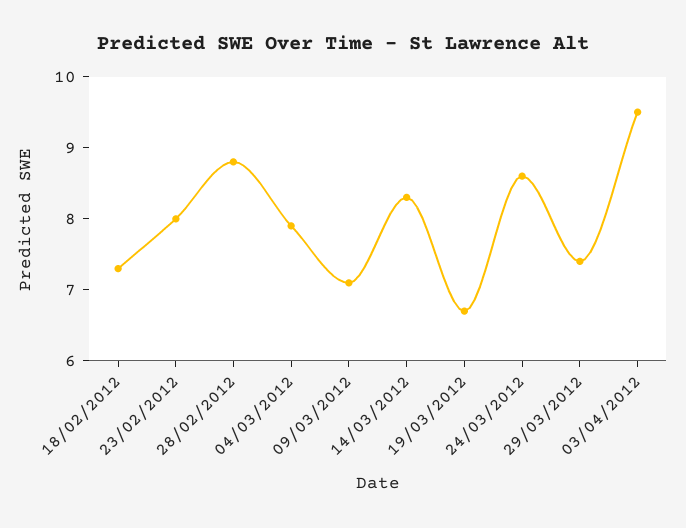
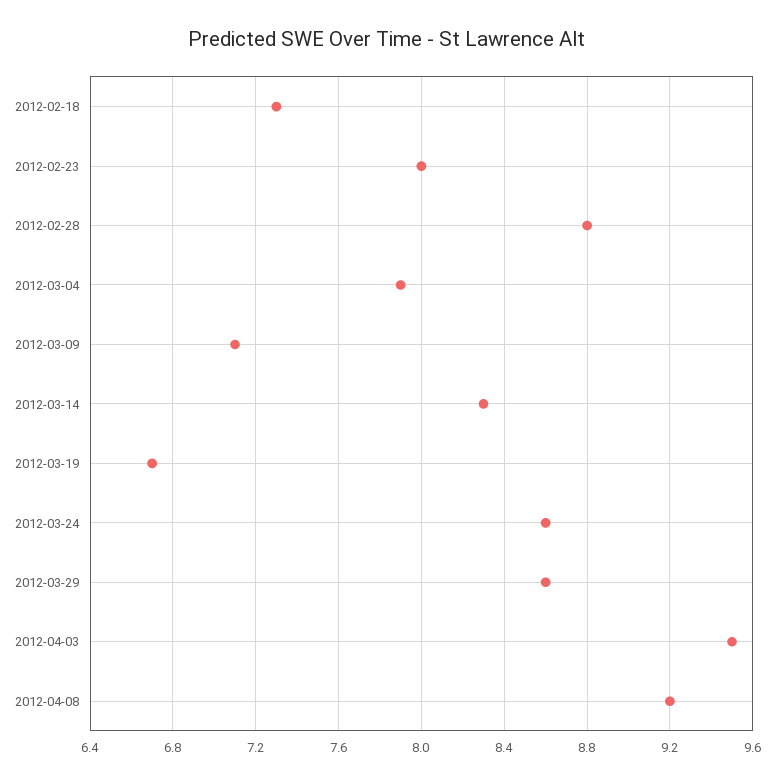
29/03/2012: 7.5 -> 8.6
2012-04-08: none -> 9.2

